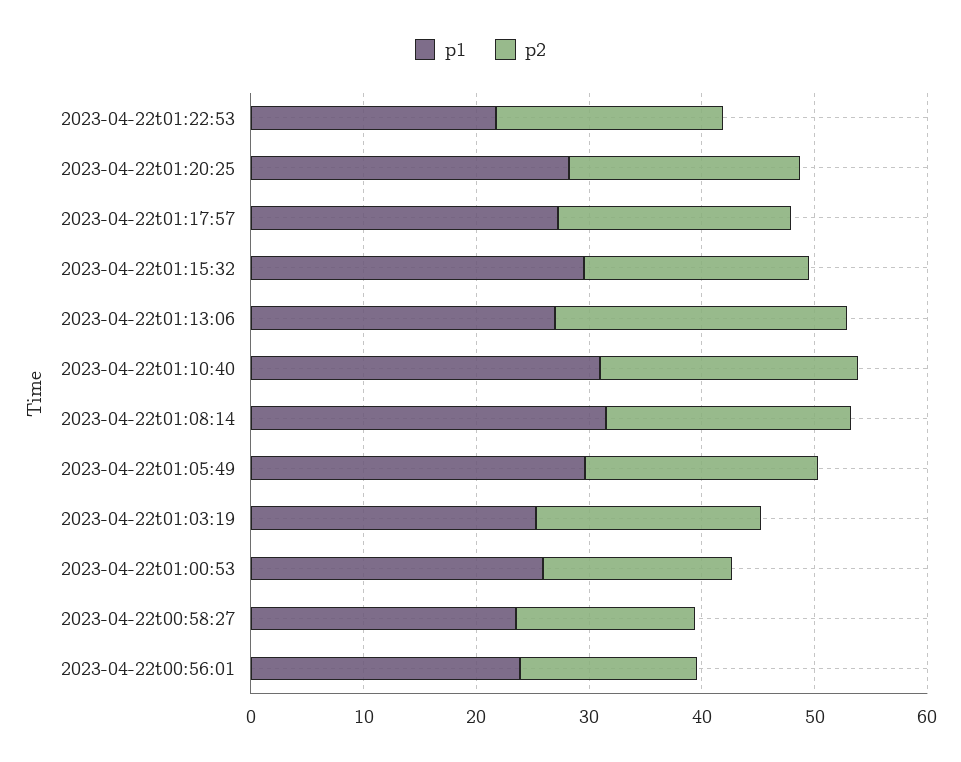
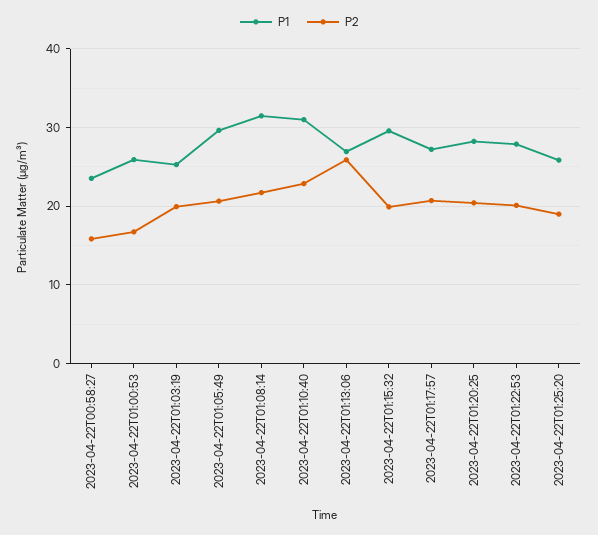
p1, 2023-04-22t01:22:53: 22 -> 28
p1, 2023-04-22t00:56:01: 24 -> none
p2, 2023-04-22t00:56:01: 16 -> none
p1, 2023-04-22T01:25:20: none -> 26
p2, 2023-04-22T01:25:20: none -> 19

